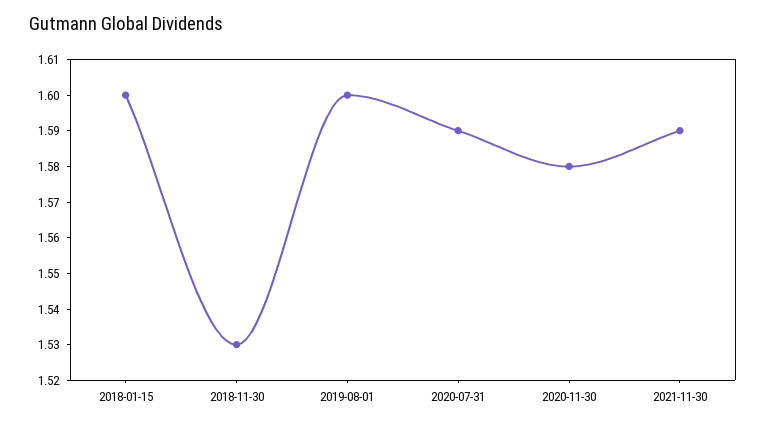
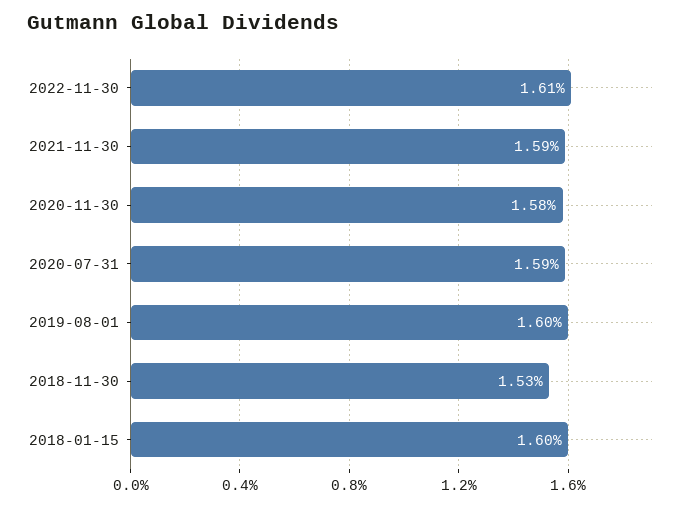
2022-11-30: none -> 1.61

